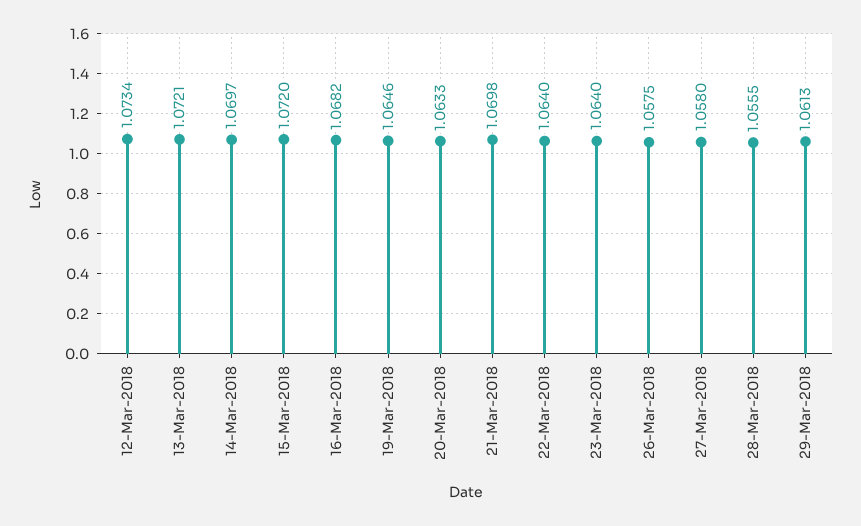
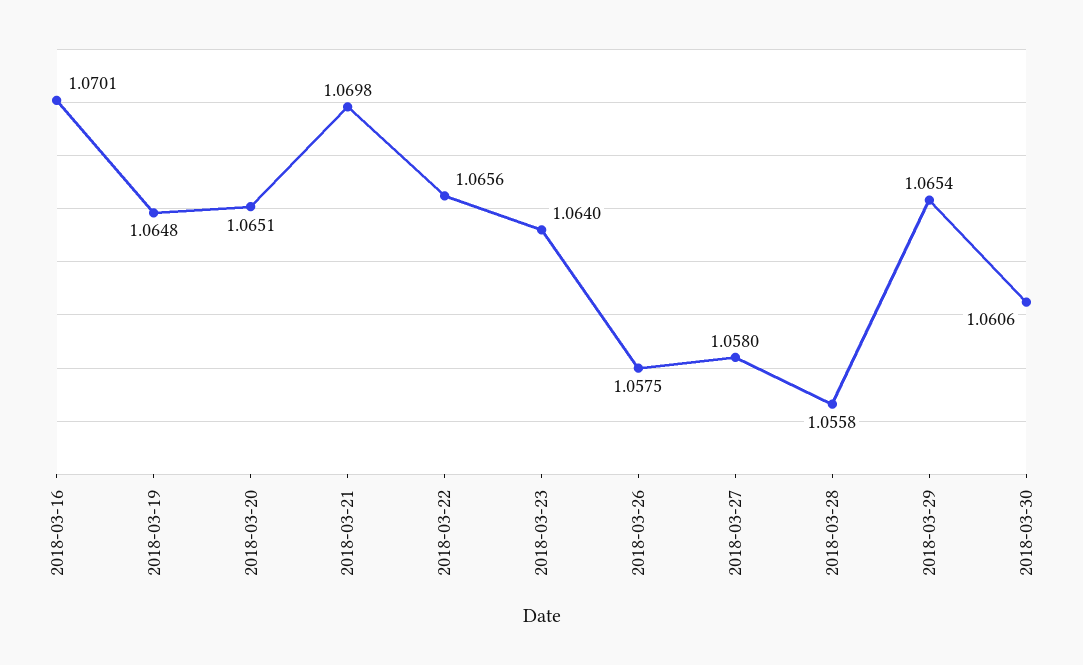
12-Mar-2018: 1.0734 -> none
13-Mar-2018: 1.0721 -> none
14-Mar-2018: 1.0697 -> none
15-Mar-2018: 1.072 -> none
16-Mar-2018: 1.0682 -> 1.0701
19-Mar-2018: 1.0646 -> 1.0648
20-Mar-2018: 1.0633 -> 1.0651
22-Mar-2018: 1.064 -> 1.0656
28-Mar-2018: 1.0555 -> 1.0558
29-Mar-2018: 1.0613 -> 1.0654
2018-03-30: none -> 1.0606

